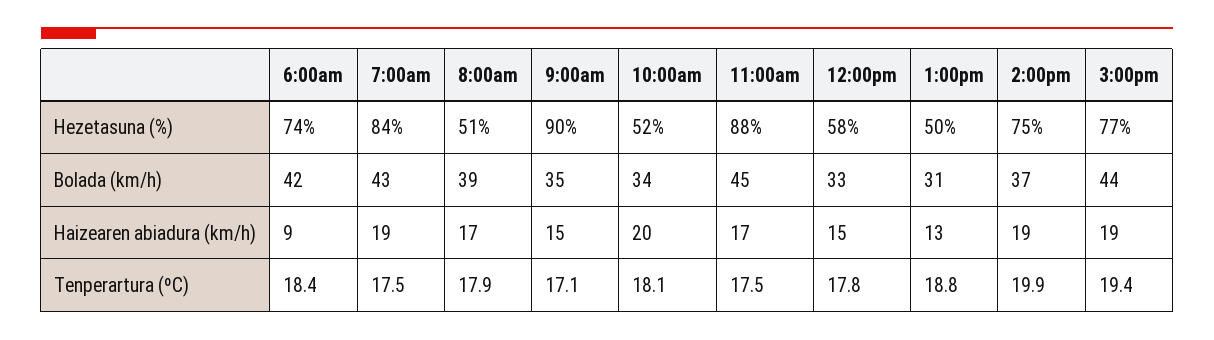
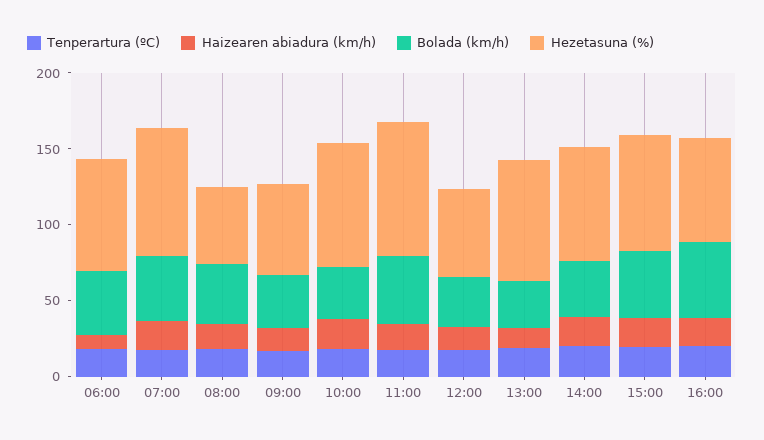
Hezetasuna (%), 9:00am: 90 -> 60
Hezetasuna (%), 10:00am: 52 -> 80
Hezetasuna (%), 1:00pm: 50 -> 80
Tenperartura (ºC), 16:00: none -> 20
Haizearen abiadura (km/h), 16:00: none -> 20
Bolada (km/h), 16:00: none -> 50
Hezetasuna (%), 16:00: none -> 70

